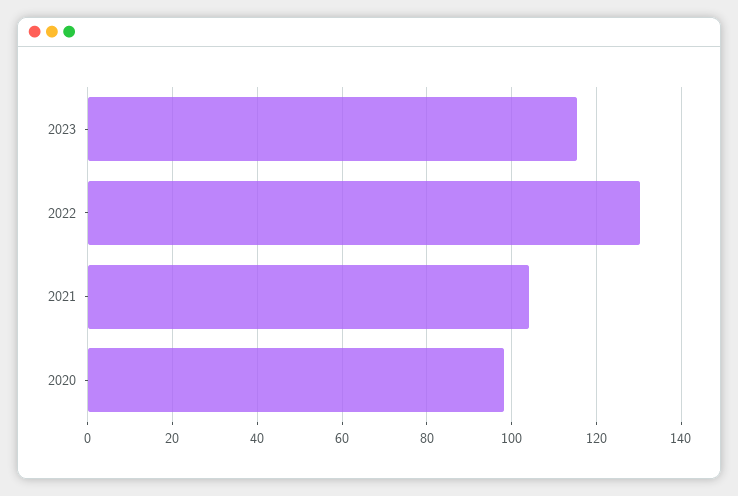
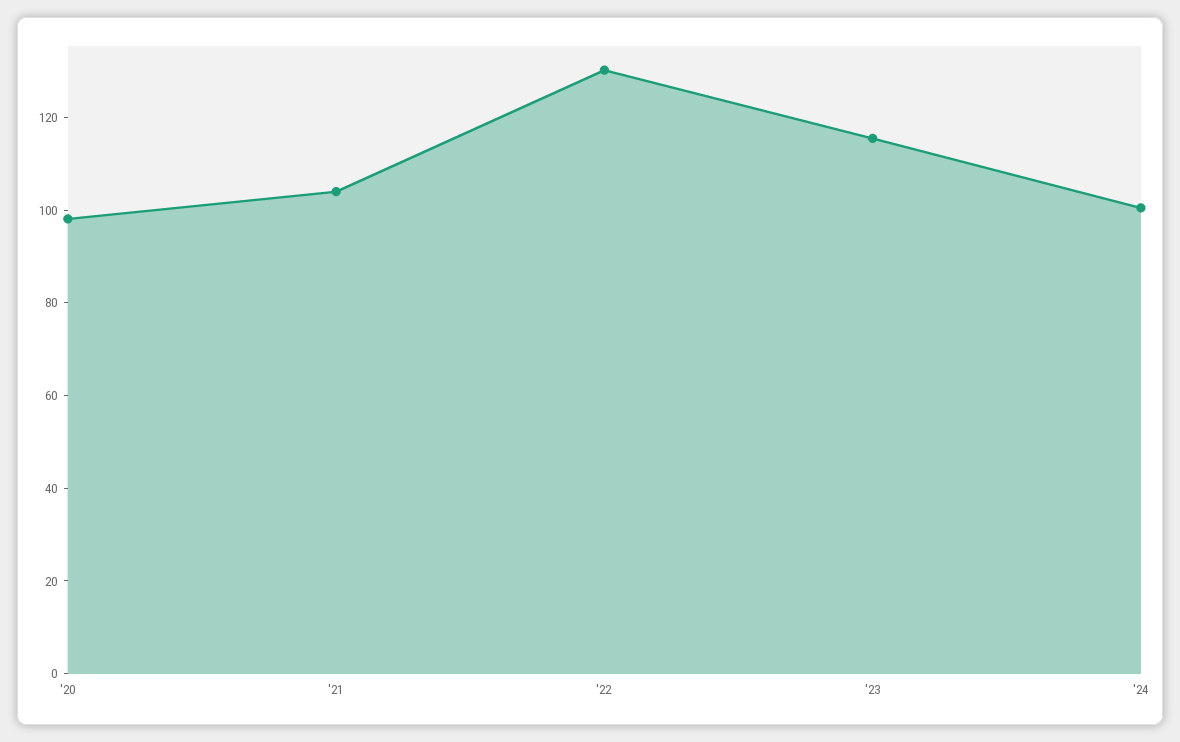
'24: none -> 100

